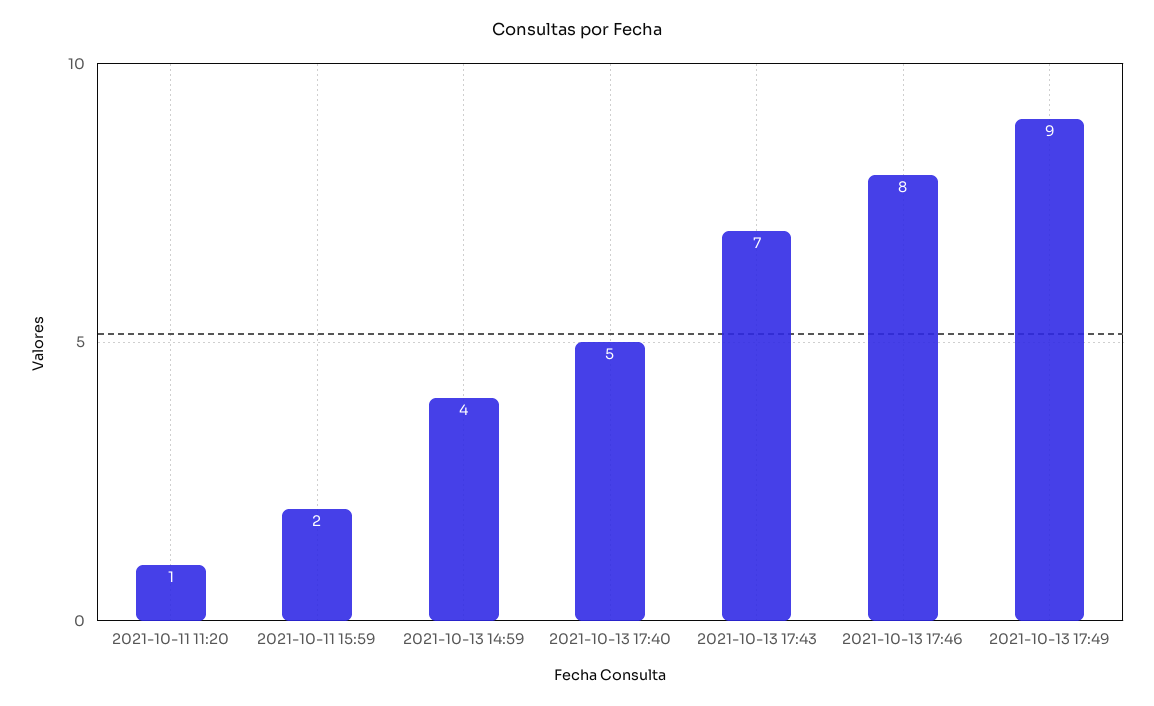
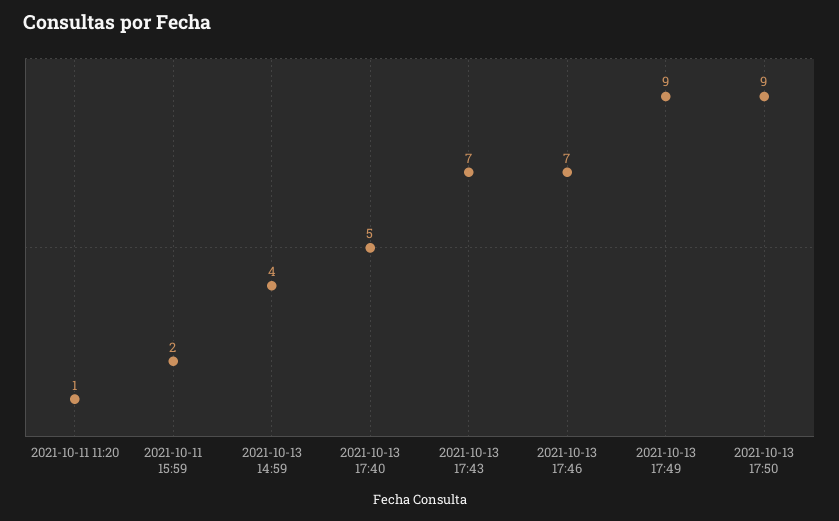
2021-10-13 17:46: 8 -> 7
2021-10-13 17:50: none -> 9

